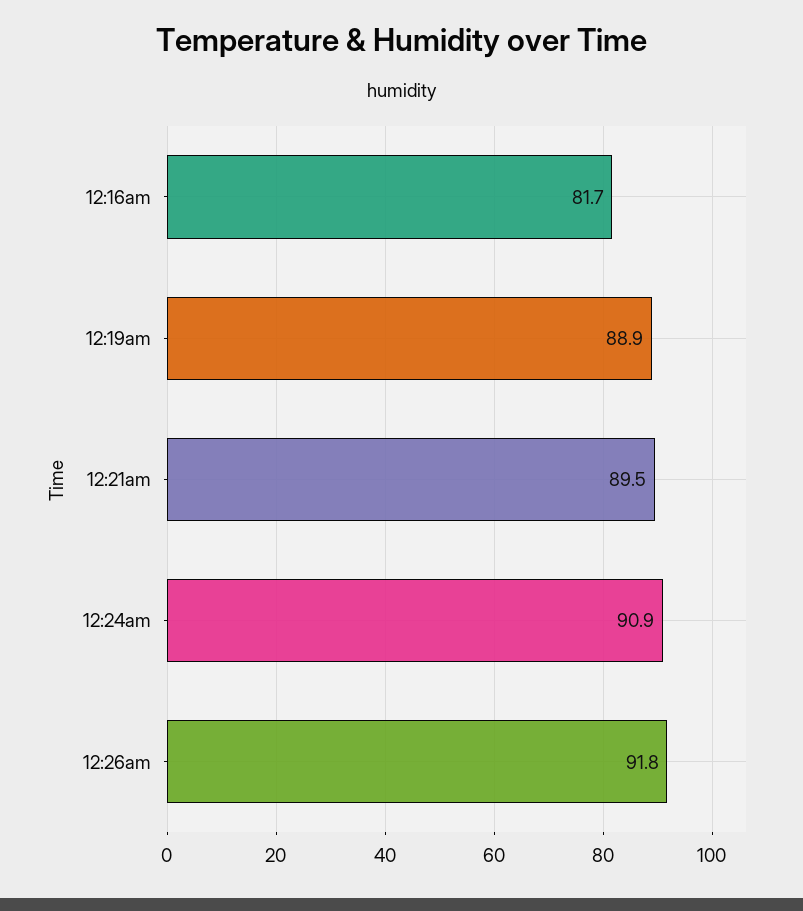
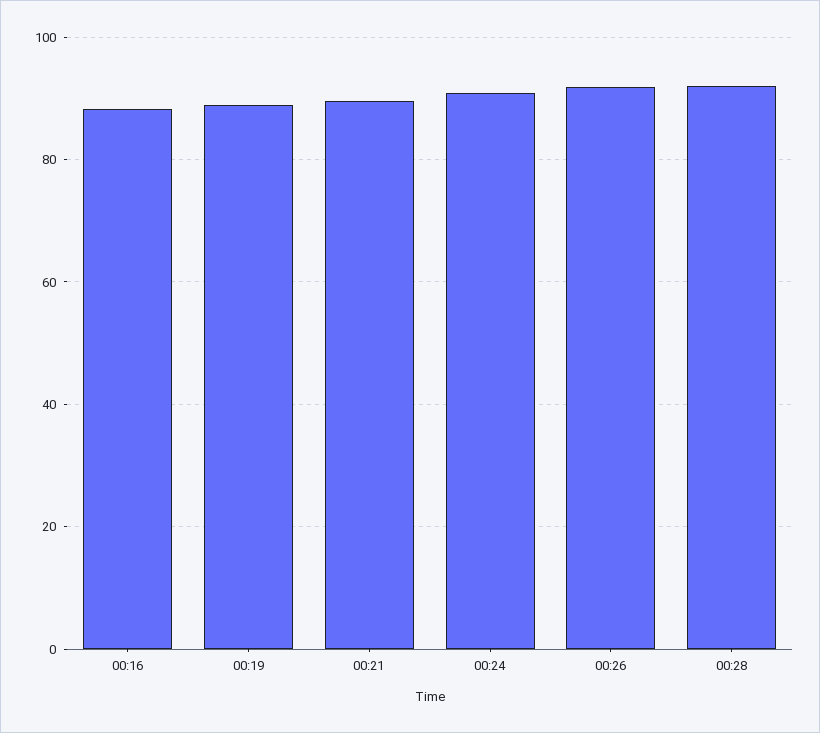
12:16am: 81.7 -> 88
00:28: none -> 92

